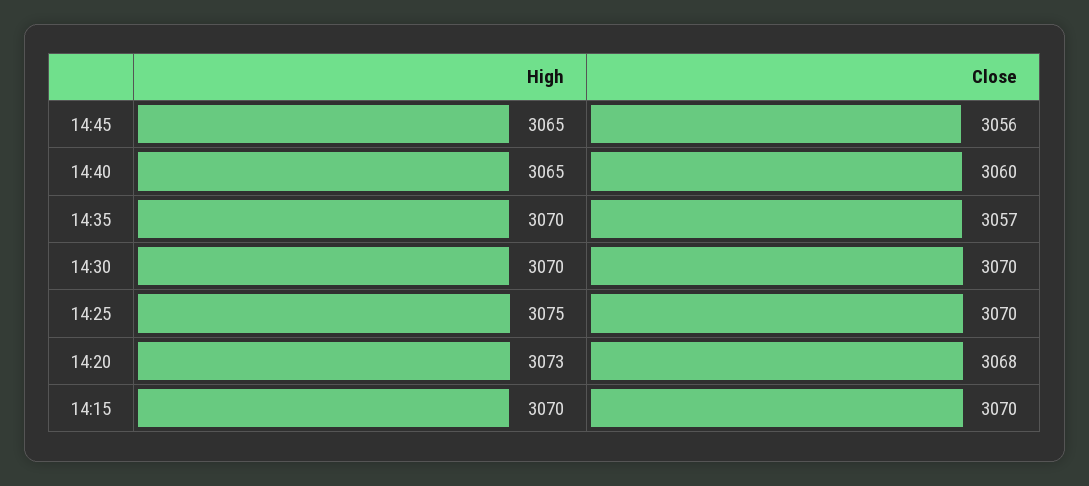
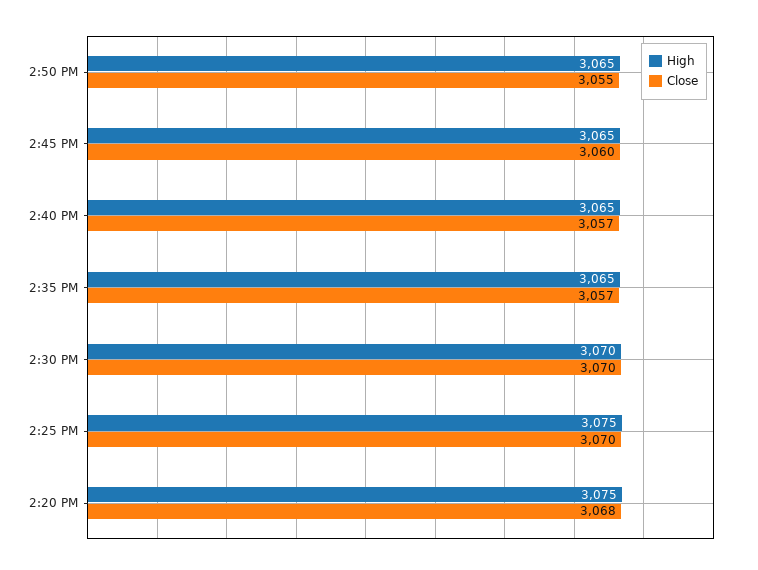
Close, 14:45: 3056 -> 3060
Close, 14:40: 3060 -> 3057
High, 14:35: 3070 -> 3065
High, 14:20: 3073 -> 3075
High, 14:15: 3070 -> none
Close, 14:15: 3070 -> none
High, 2:50 PM: none -> 3065
Close, 2:50 PM: none -> 3055

